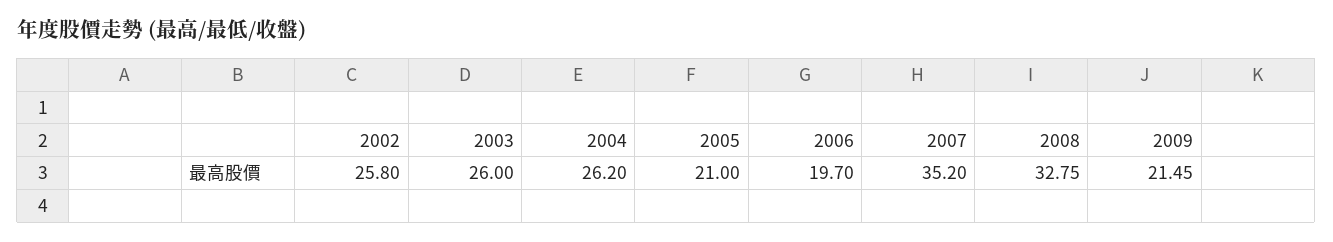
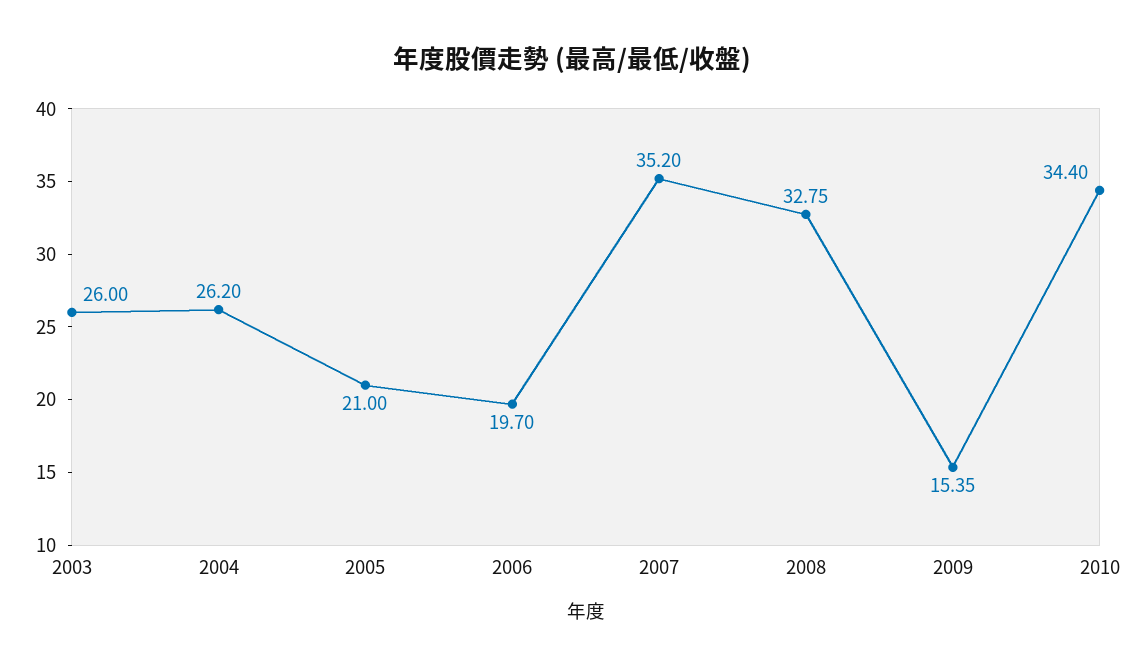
2002: 25.8 -> none
2009: 21.45 -> 15.35
2010: none -> 34.4

